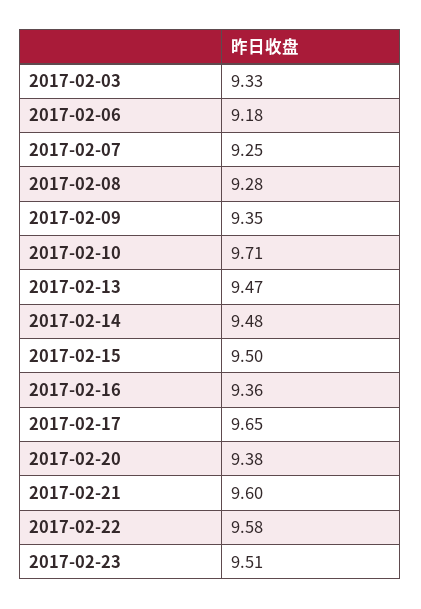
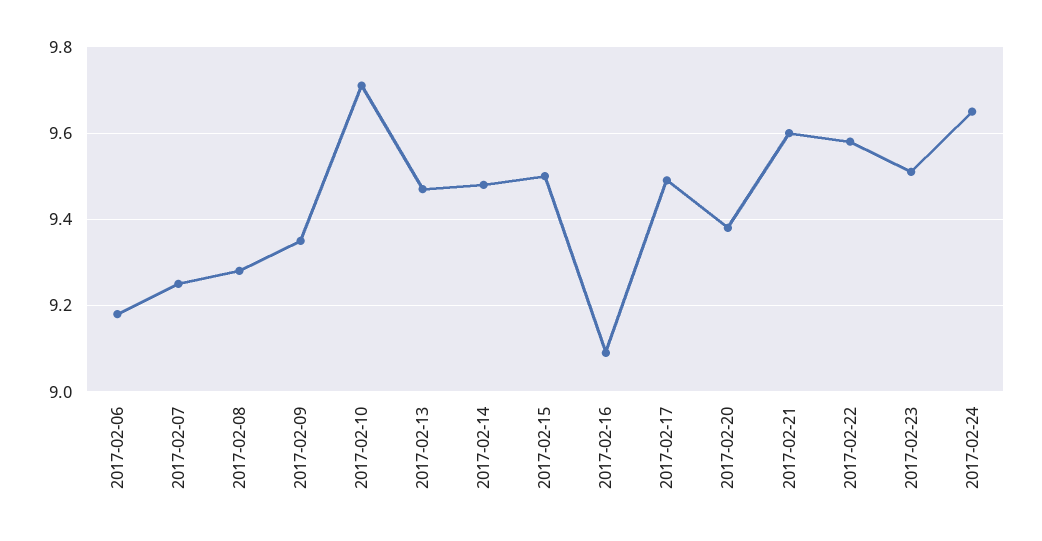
2017-02-03: 9.33 -> none
2017-02-16: 9.36 -> 9.1
2017-02-17: 9.65 -> 9.5
2017-02-24: none -> 9.65

